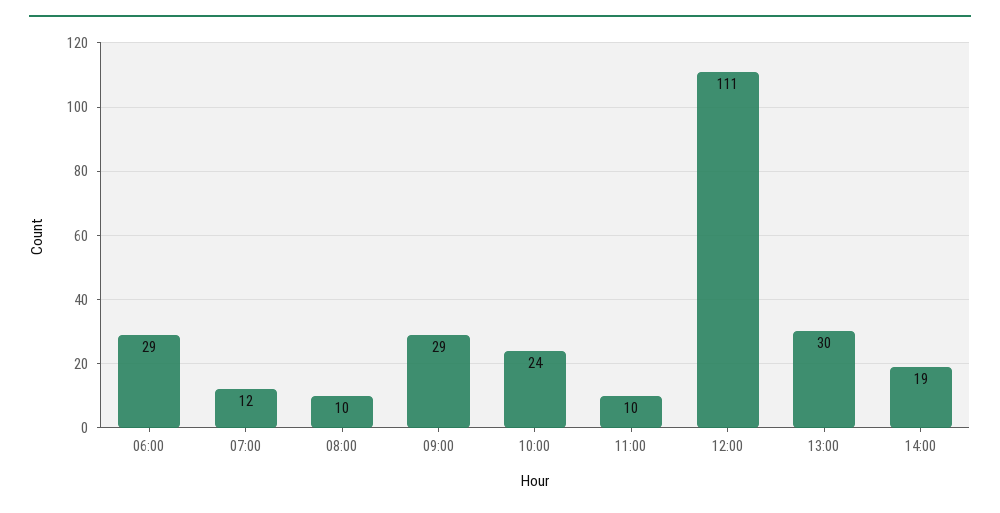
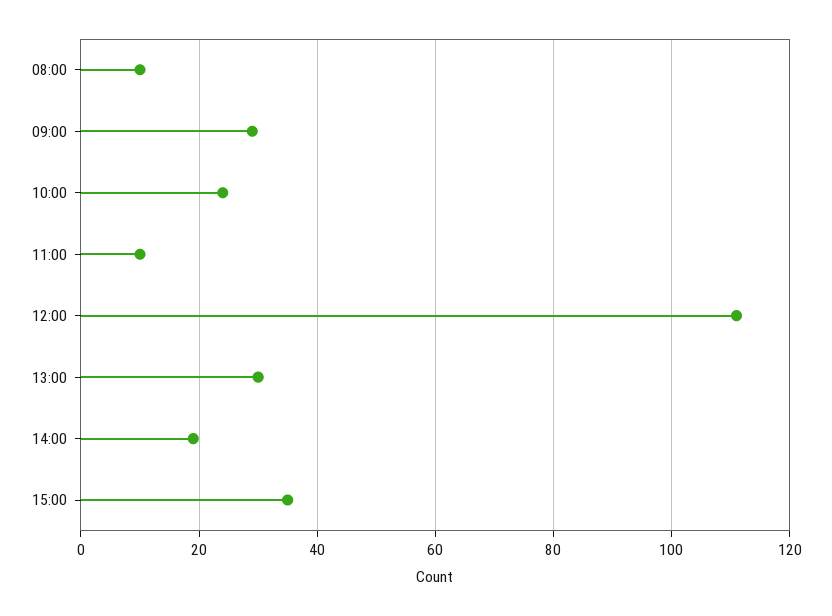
06:00: 29 -> none
07:00: 12 -> none
15:00: none -> 35

